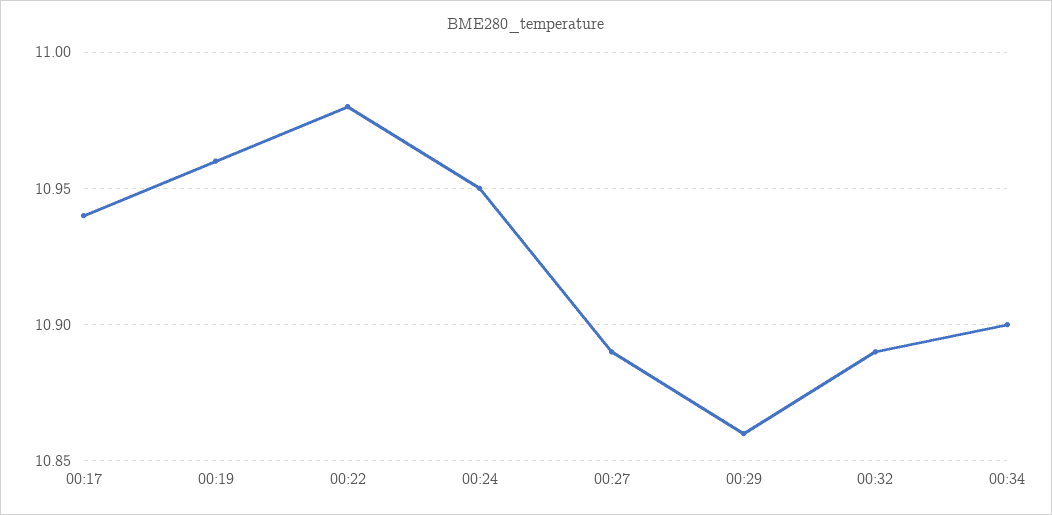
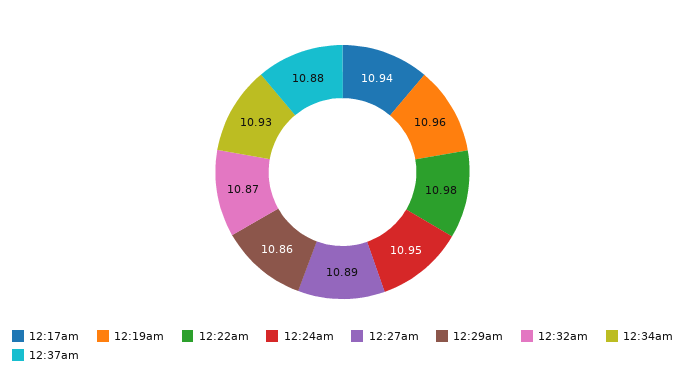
00:32: 10.89 -> 10.87
00:34: 10.9 -> 10.93
12:37am: none -> 10.88

